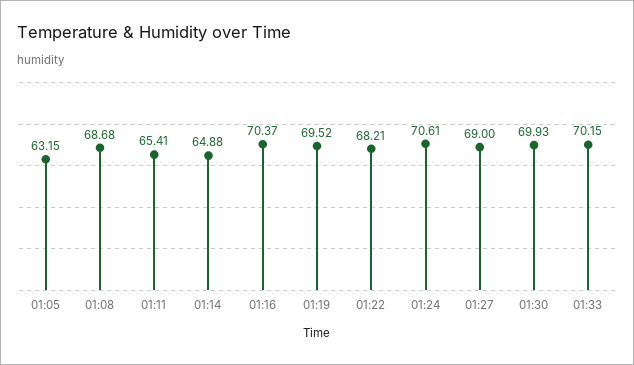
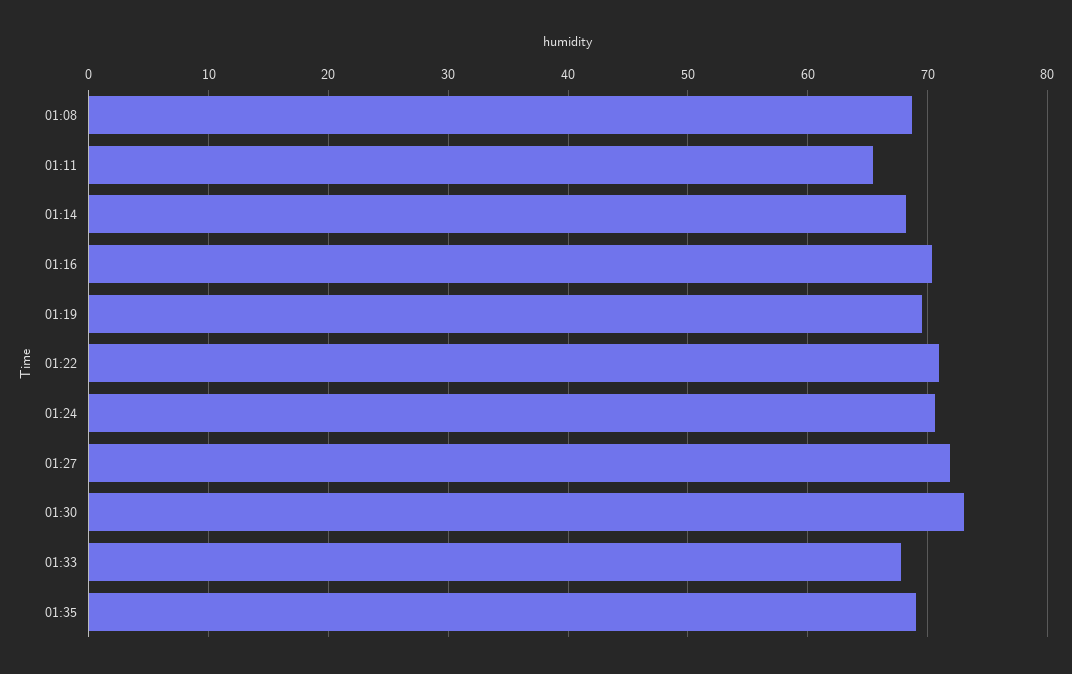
01:05: 63.15 -> none
01:14: 64.88 -> 68
01:22: 68.21 -> 71
01:27: 69 -> 72
01:30: 69.93 -> 73
01:33: 70.15 -> 68
01:35: none -> 69

